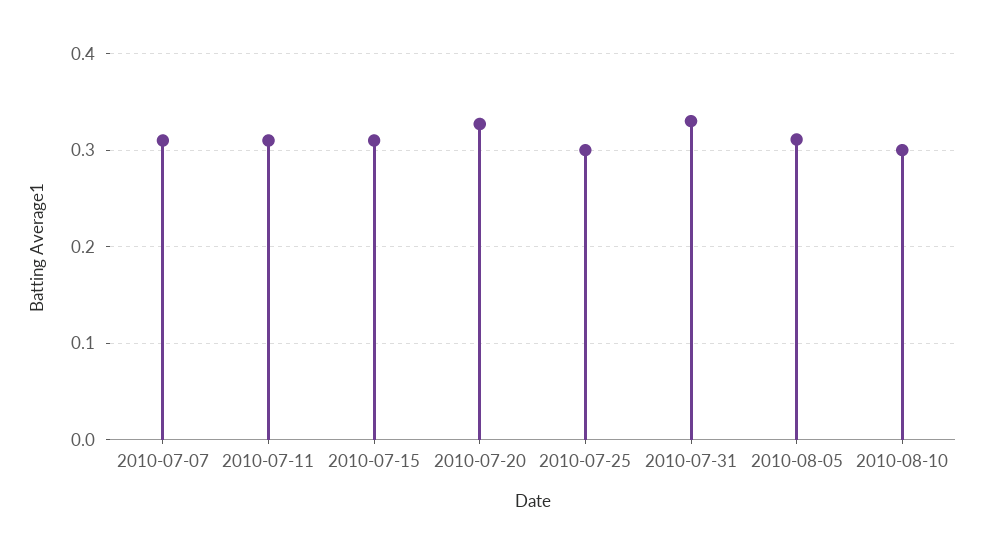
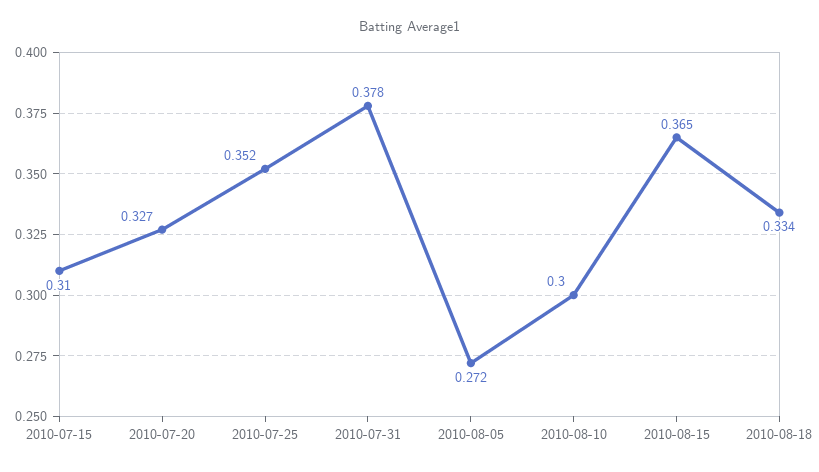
2010-07-07: 0.31 -> none
2010-07-11: 0.31 -> none
2010-07-25: 0.3 -> 0.352
2010-07-31: 0.33 -> 0.378
2010-08-05: 0.31 -> 0.272
2010-08-15: none -> 0.365
2010-08-18: none -> 0.334

